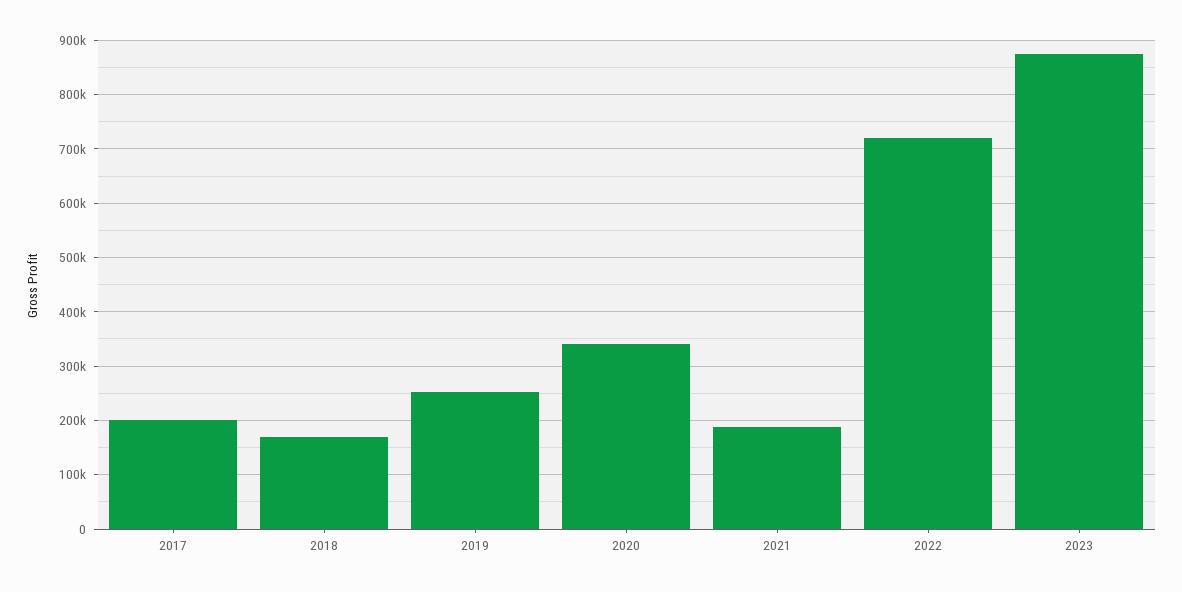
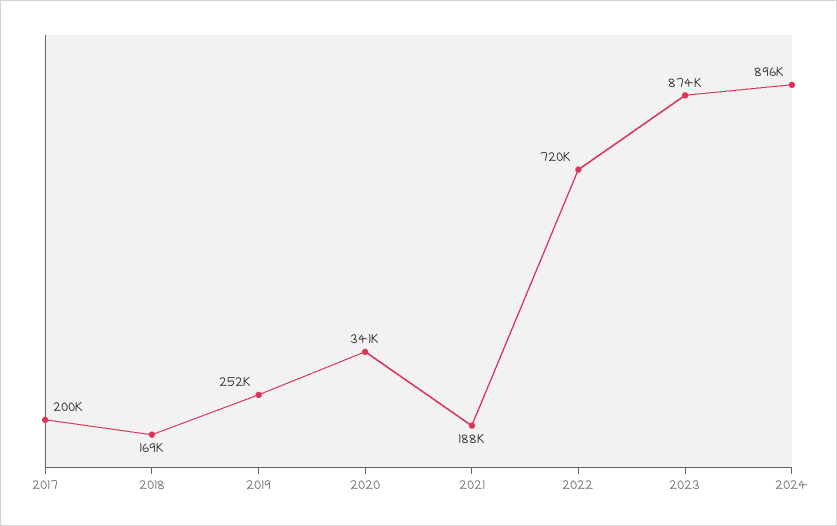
2024: none -> 896000

